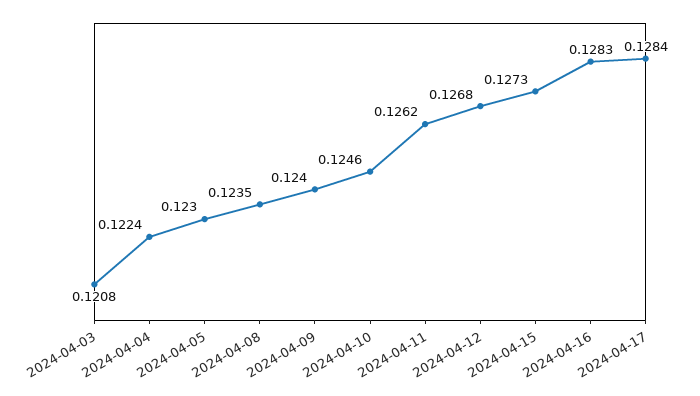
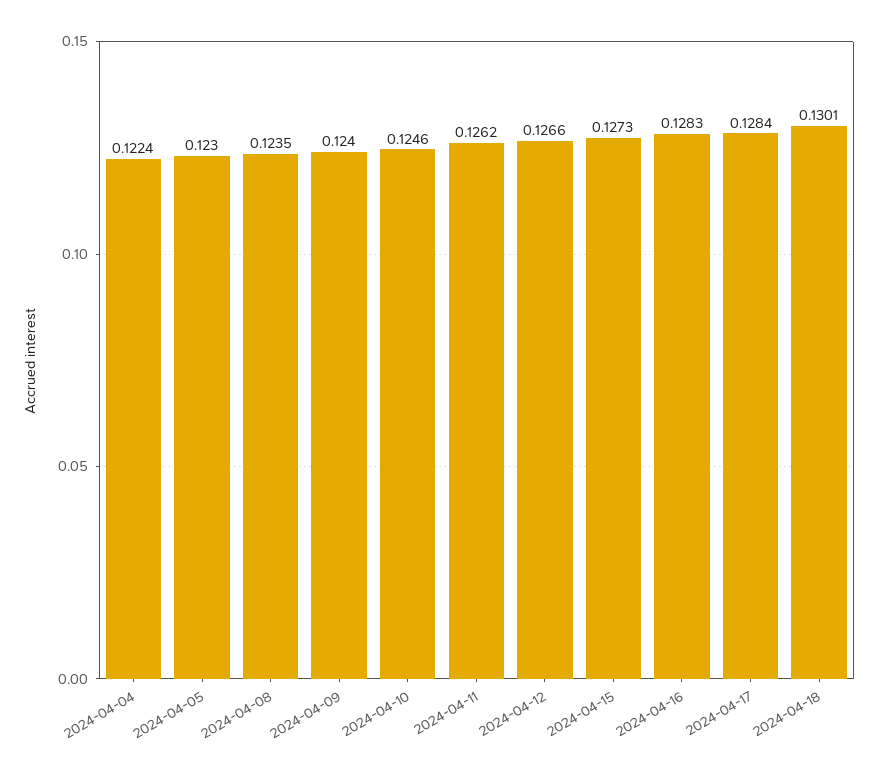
2024-04-03: 0.1208 -> none
2024-04-12: 0.1268 -> 0.1266
2024-04-18: none -> 0.1301

